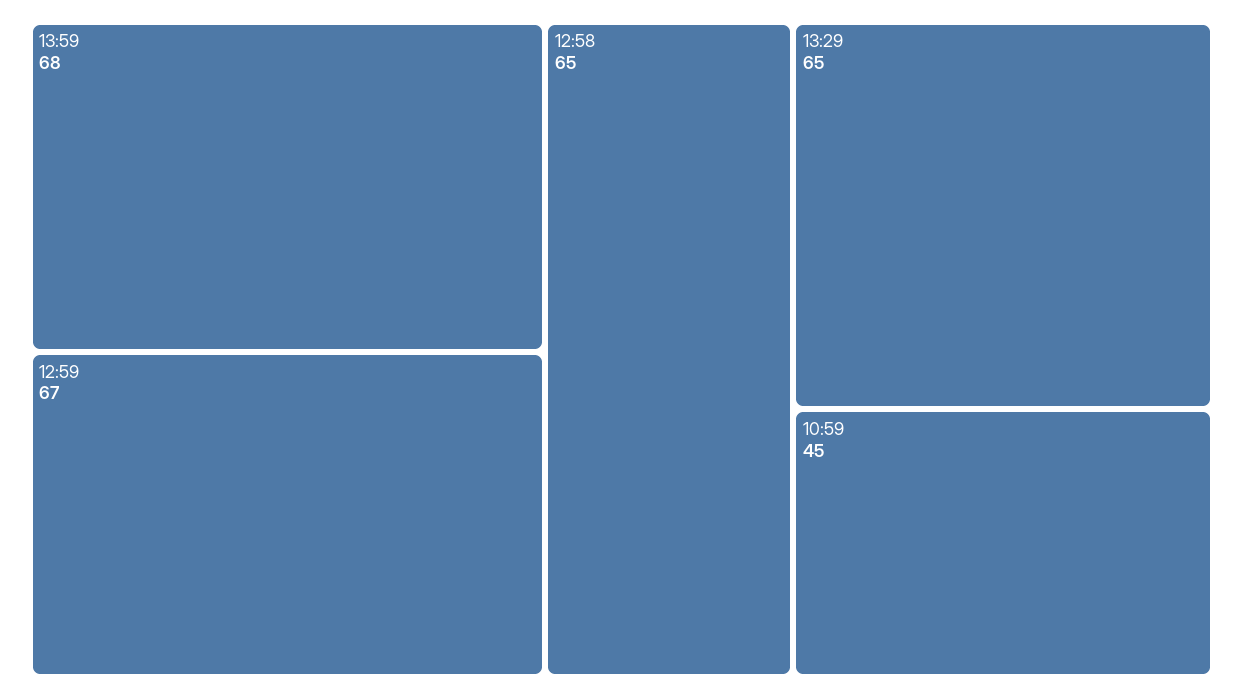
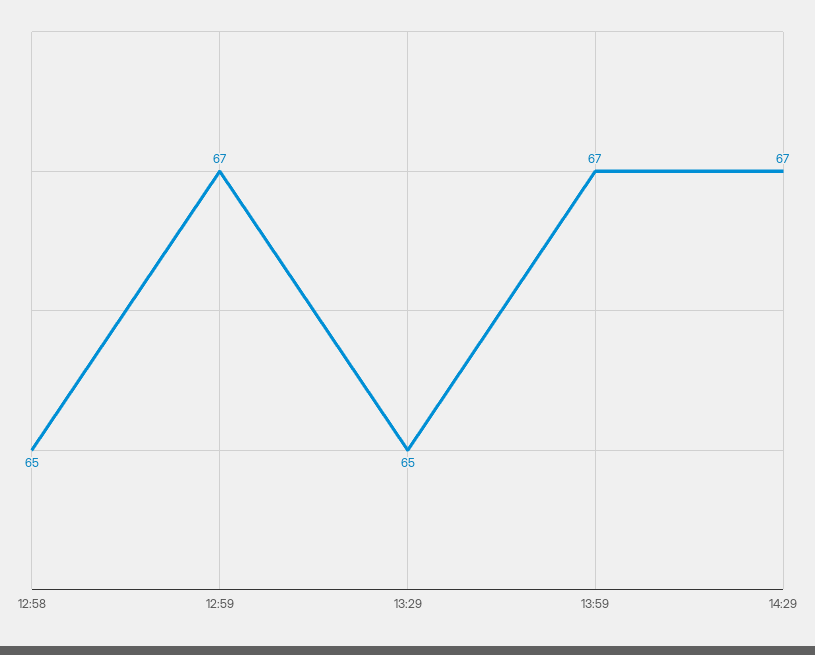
13:59: 68 -> 67
10:59: 45 -> none
14:29: none -> 67

